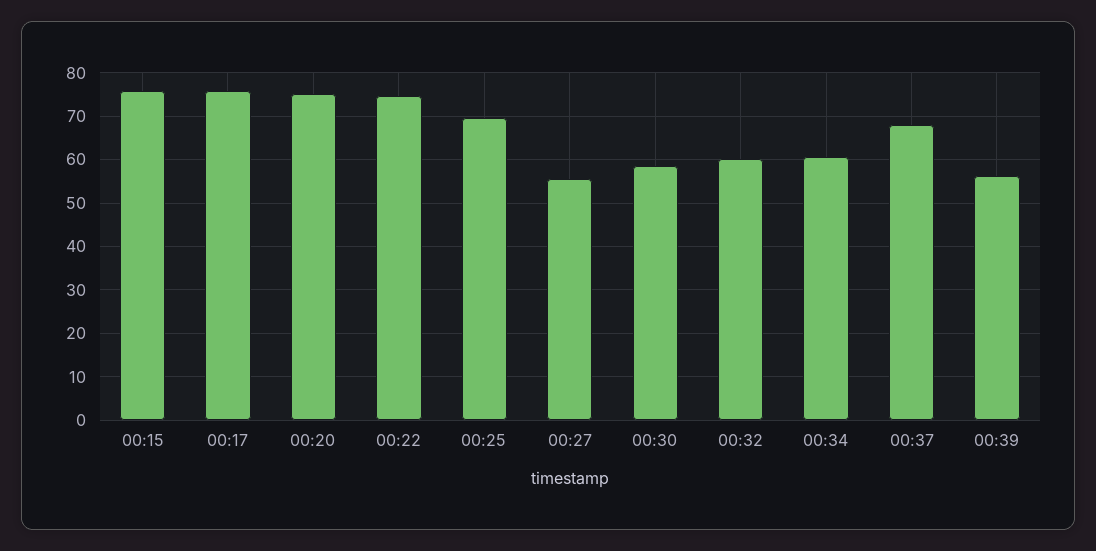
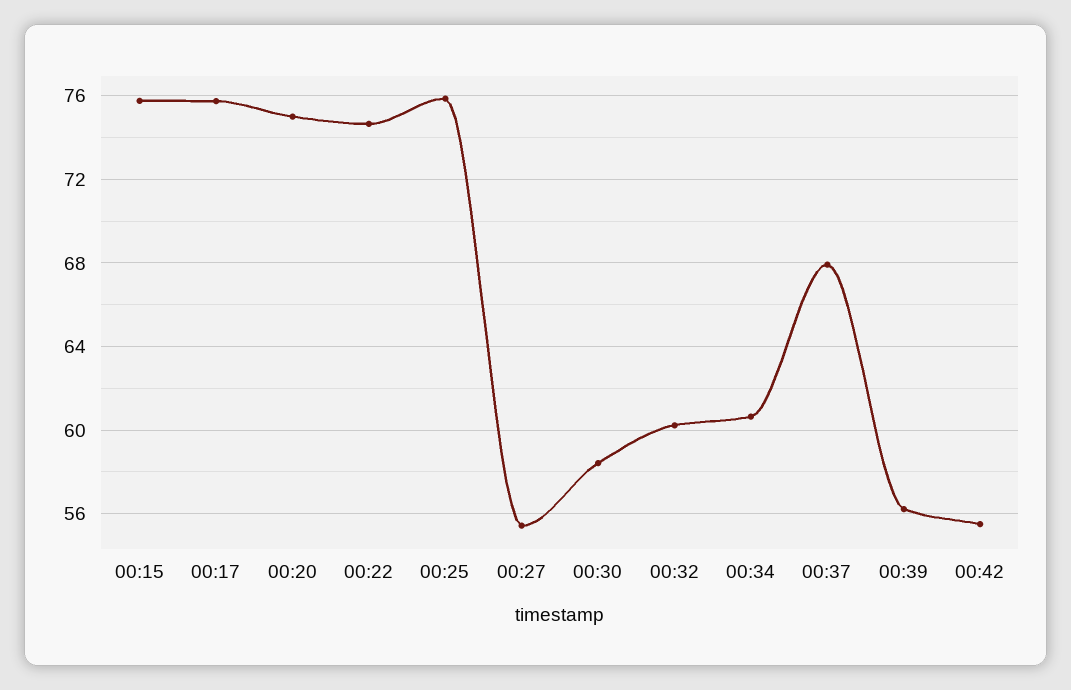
00:25: 70 -> 76
00:42: none -> 55.5

